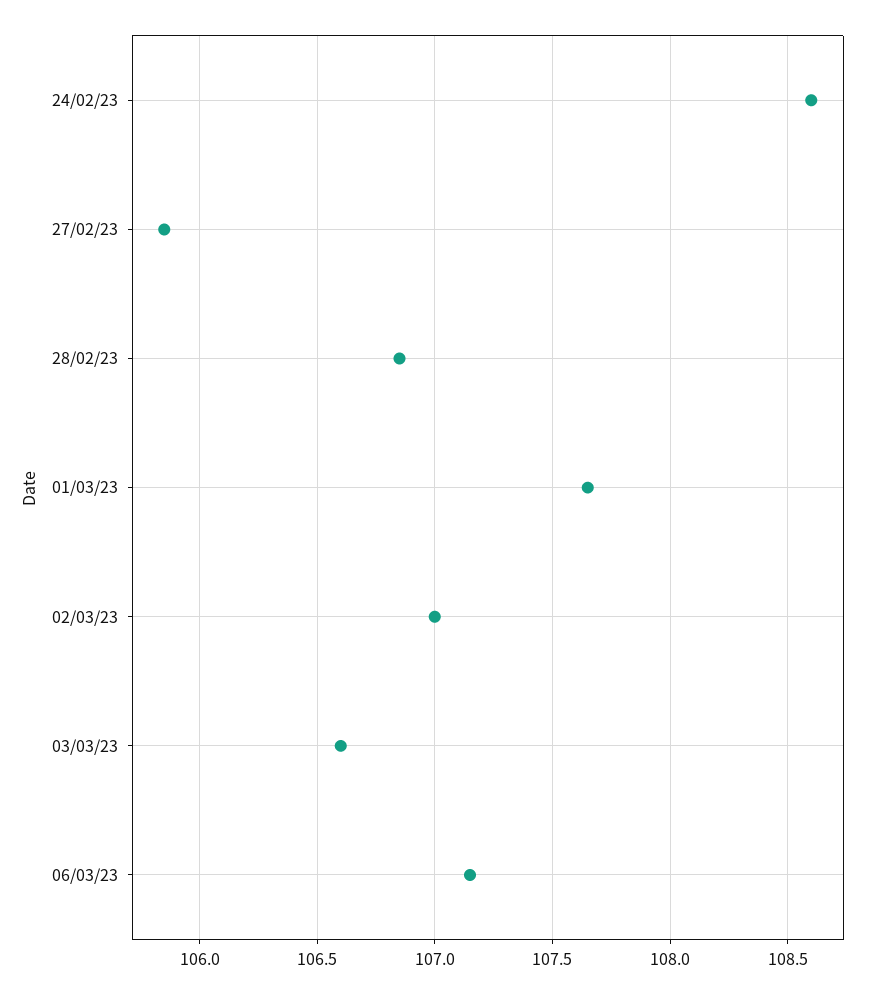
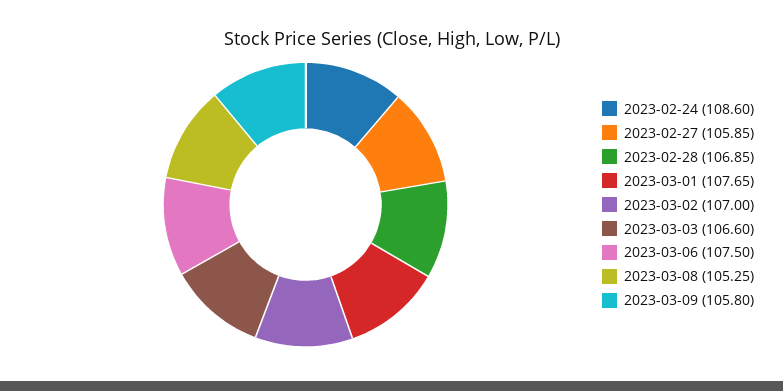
06/03/23: 107.15 -> 107.5
2023-03-08: none -> 105.25
2023-03-09: none -> 105.8

